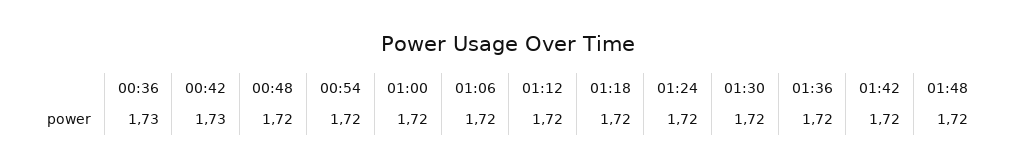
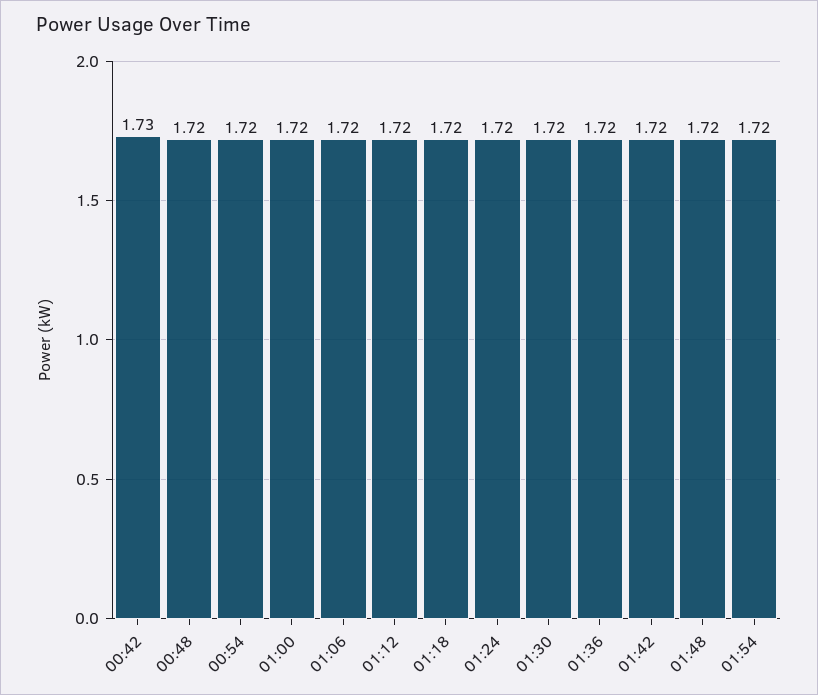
00:36: 1.73 -> none
01:54: none -> 1.72

